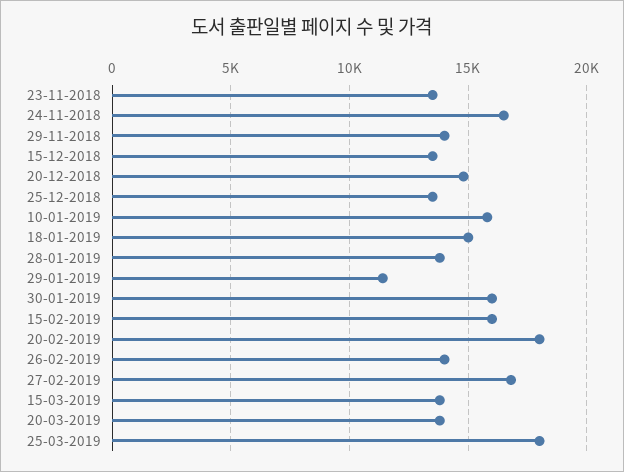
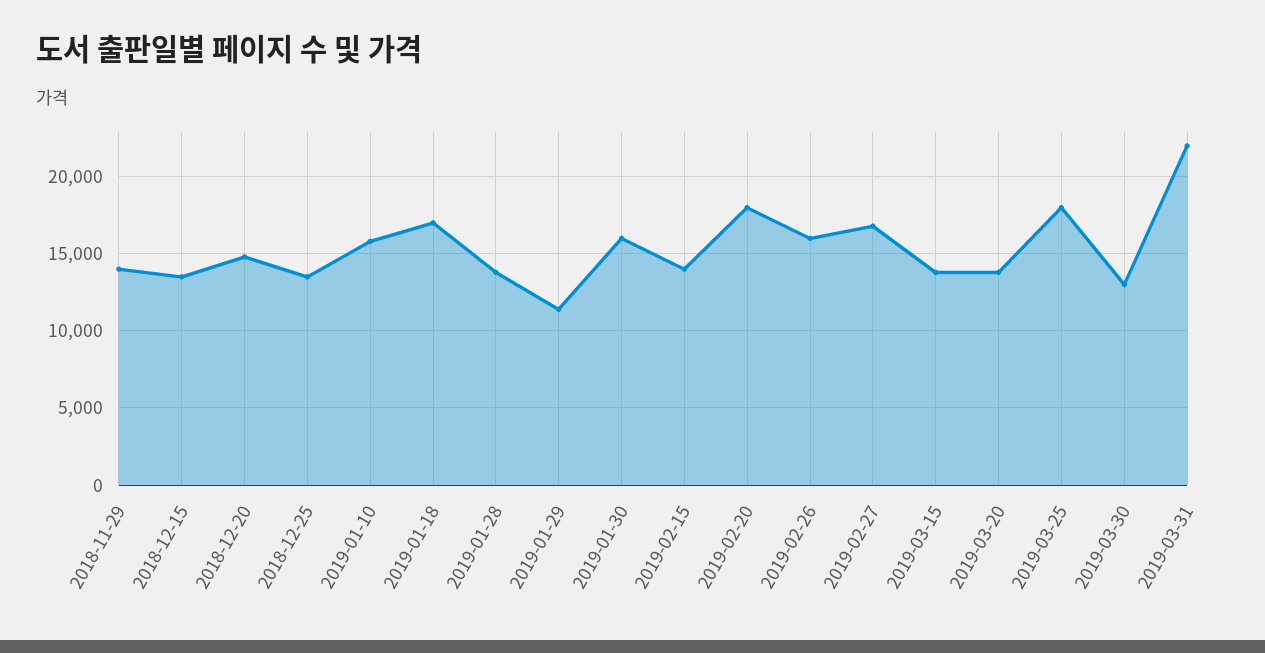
23-11-2018: 13500 -> none
24-11-2018: 16500 -> none
18-01-2019: 15000 -> 17000
15-02-2019: 16000 -> 14000
26-02-2019: 14000 -> 16000
2019-03-30: none -> 13000
2019-03-31: none -> 22000

